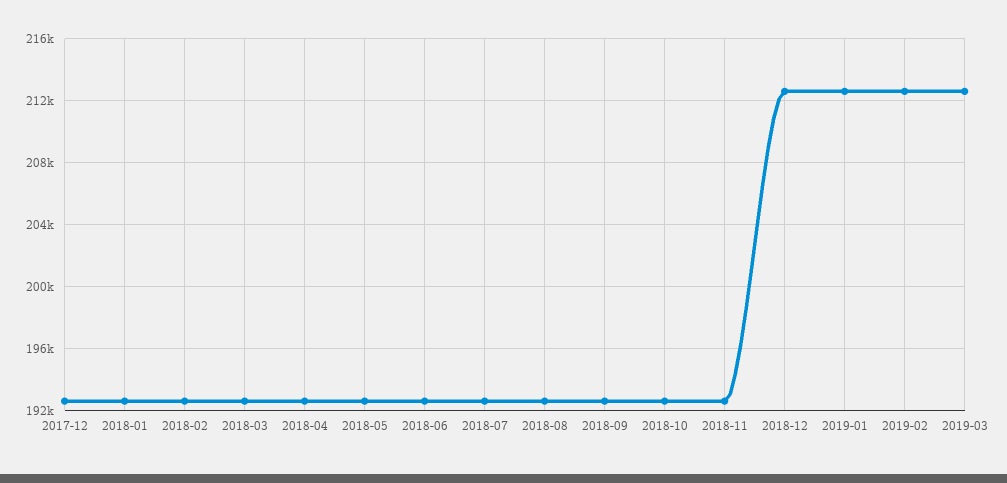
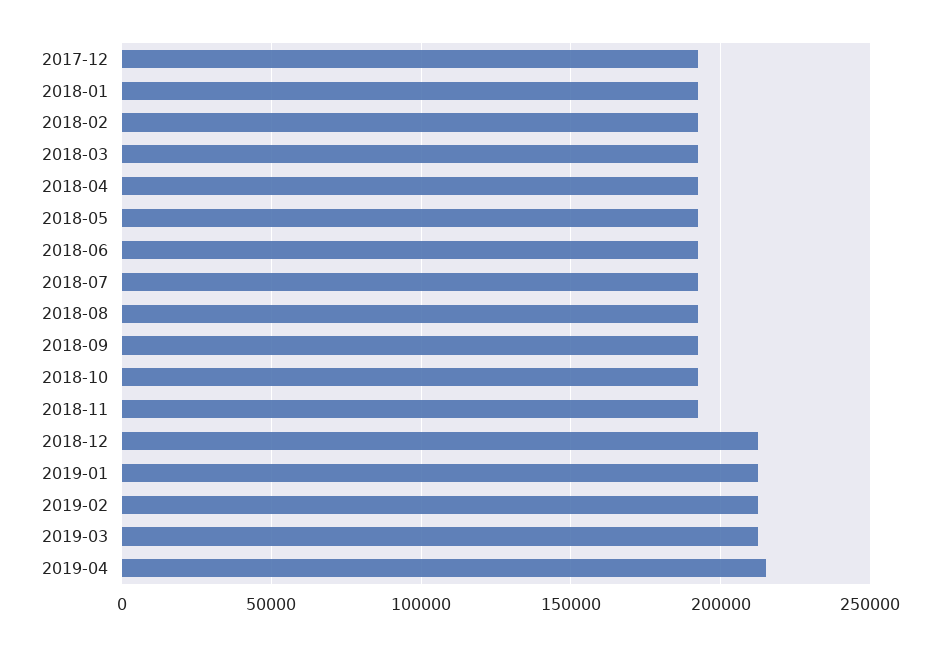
2019-04: none -> 215000

